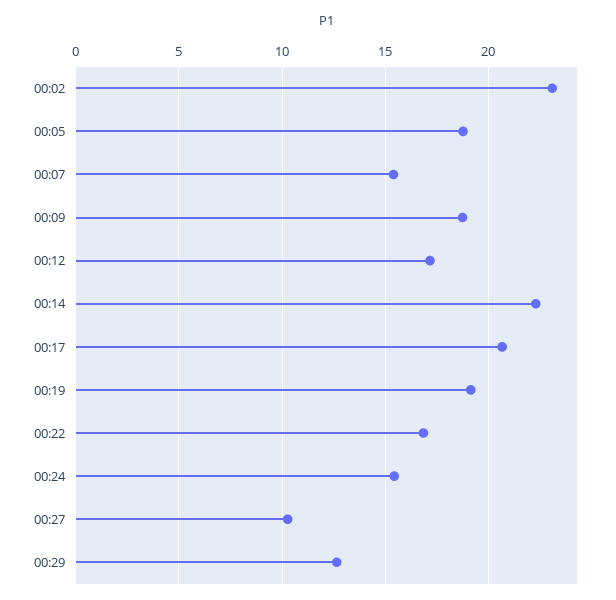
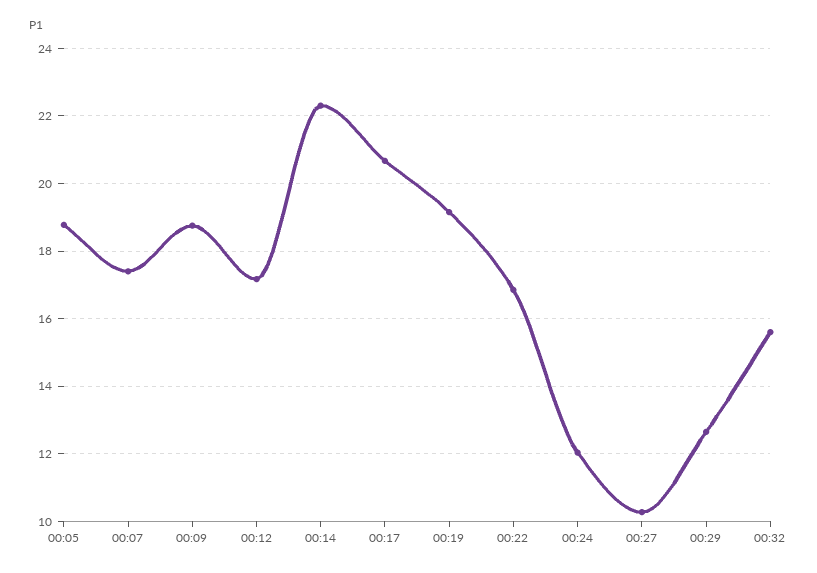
00:02: 23 -> none
00:07: 15.5 -> 17.4
00:24: 15.5 -> 12
00:32: none -> 15.6

